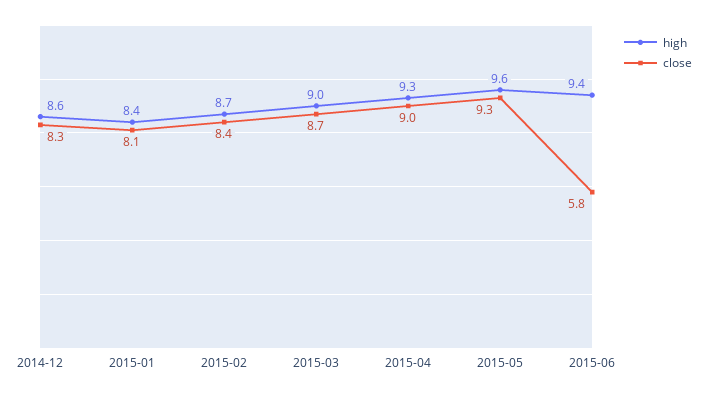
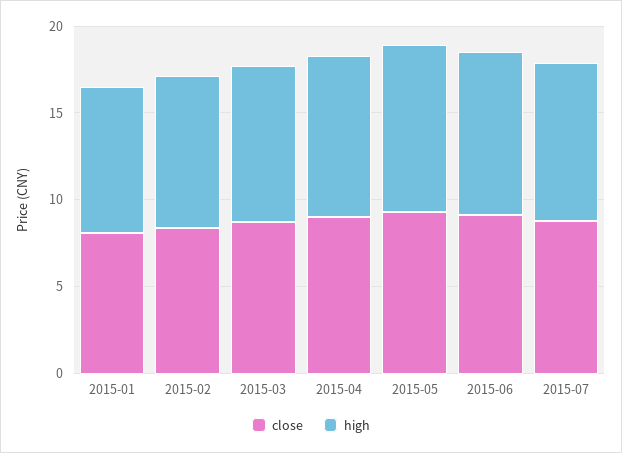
high, 2014-12: 8.6 -> none
close, 2014-12: 8.3 -> none
close, 2015-06: 5.8 -> 9
close, 2015-07: none -> 9
high, 2015-07: none -> 9

